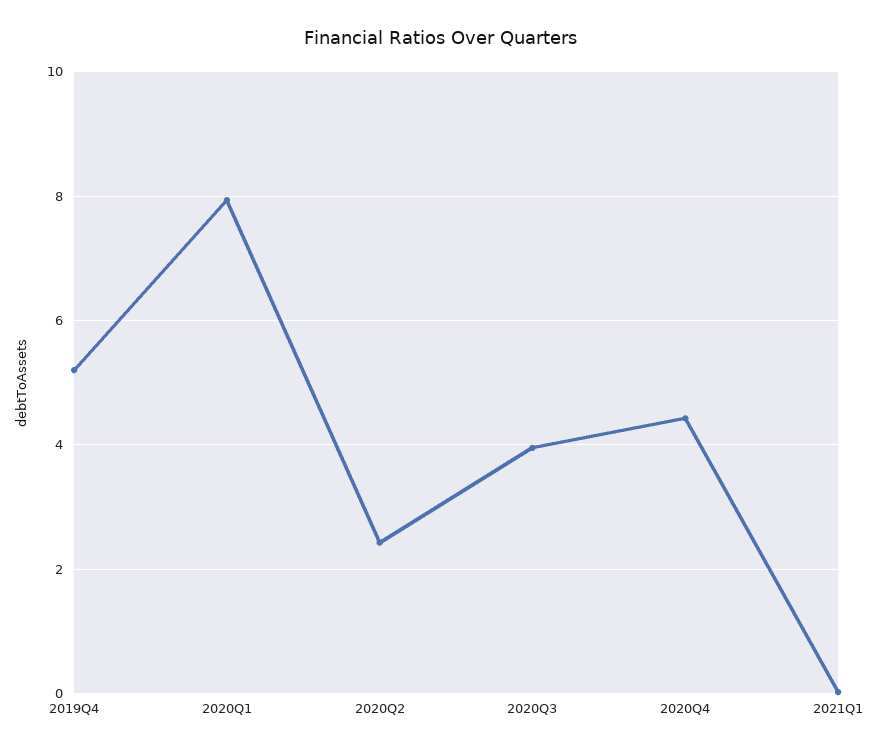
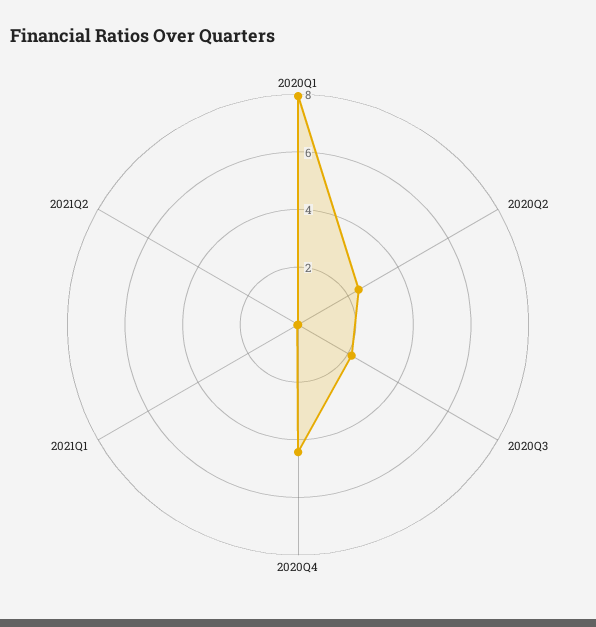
2019Q4: 5.2 -> none
2020Q3: 4 -> 2
2021Q2: none -> 0

